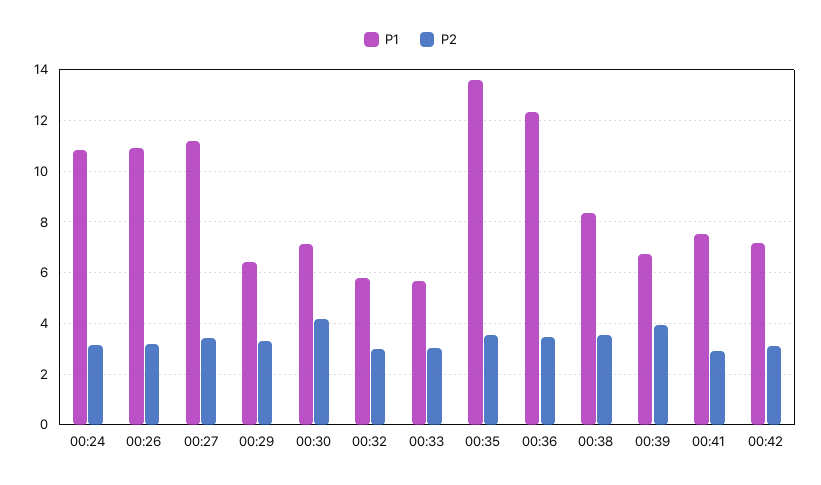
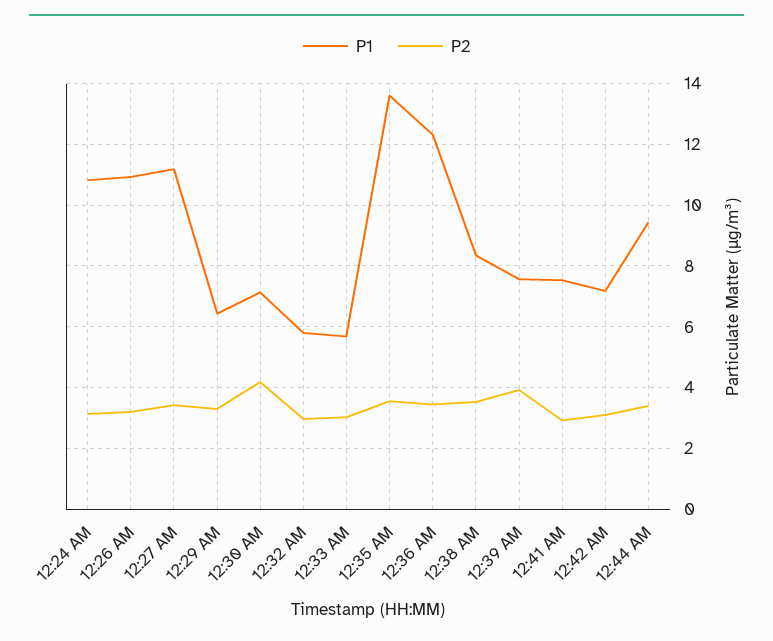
P1, 00:39: 6.75 -> 7.6
P1, 12:44 AM: none -> 9.4
P2, 12:44 AM: none -> 3.4

